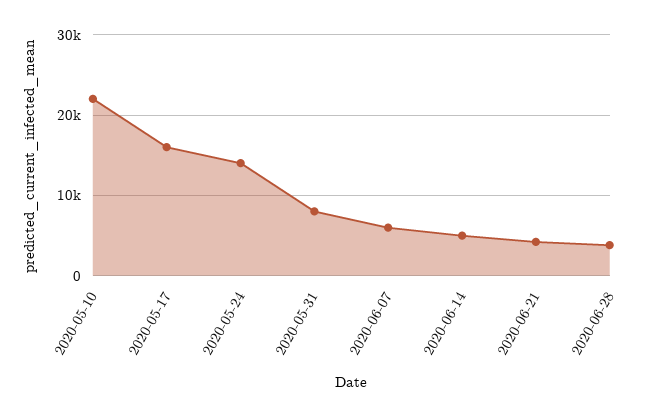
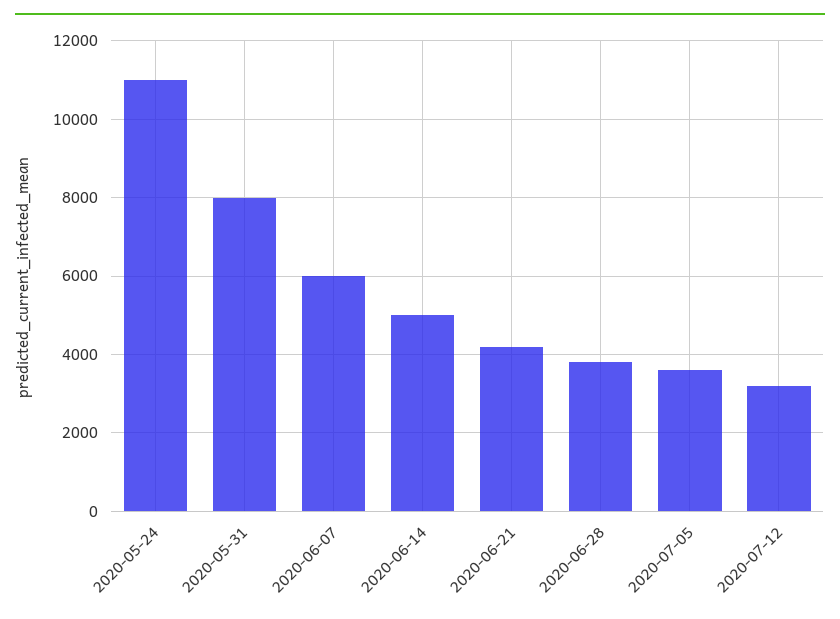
2020-05-10: 22000 -> none
2020-05-17: 16000 -> none
2020-05-24: 14000 -> 11000
2020-07-05: none -> 3600
2020-07-12: none -> 3200

